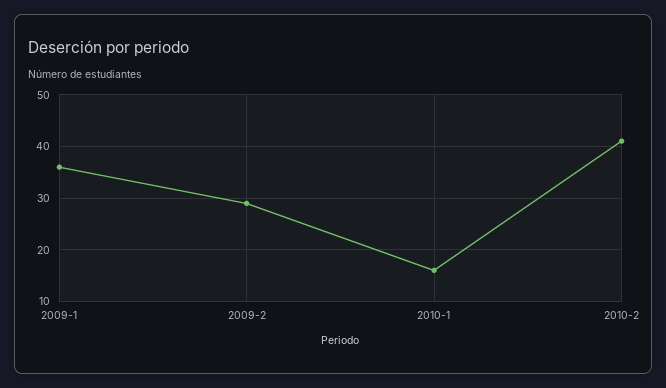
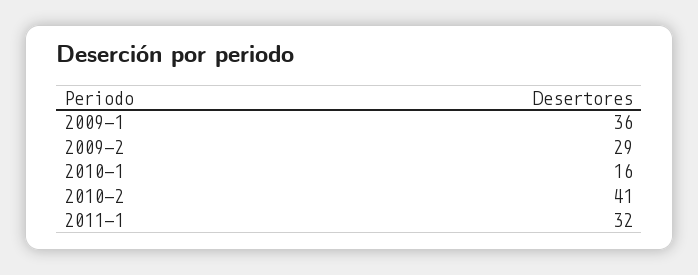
2011-1: none -> 32

